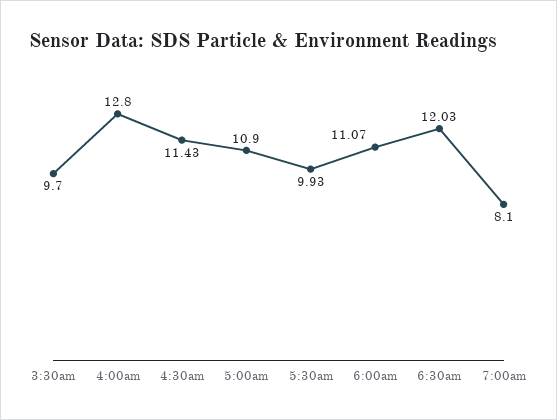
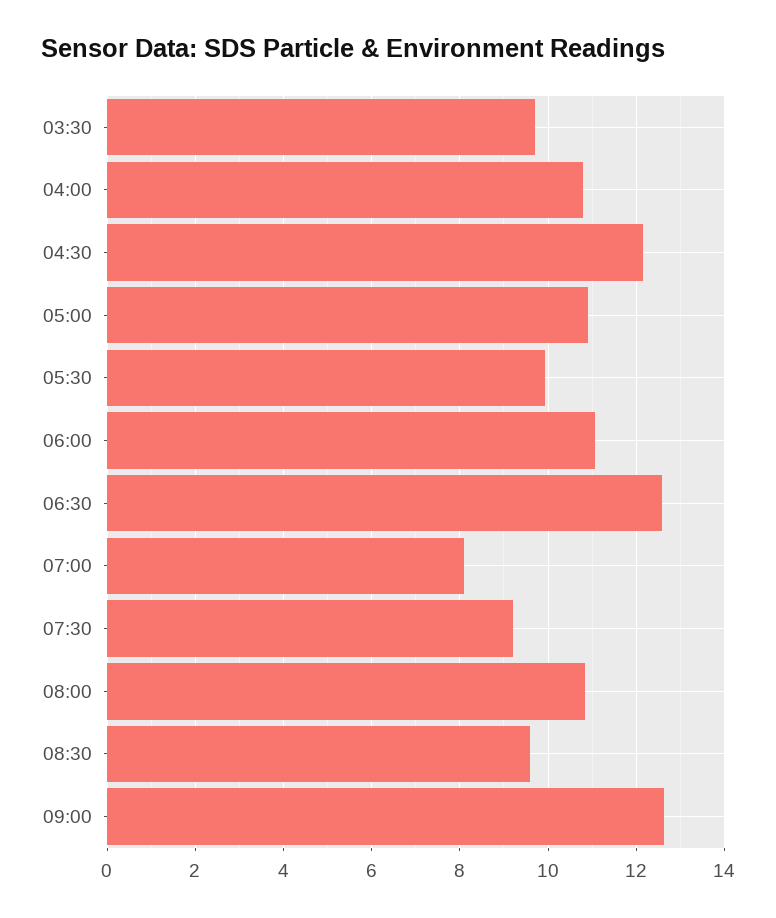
4:00am: 12.8 -> 10.8
4:30am: 11.43 -> 12.2
6:30am: 12.03 -> 12.6
07:30: none -> 9.2
08:00: none -> 10.8
08:30: none -> 9.6
09:00: none -> 12.6

